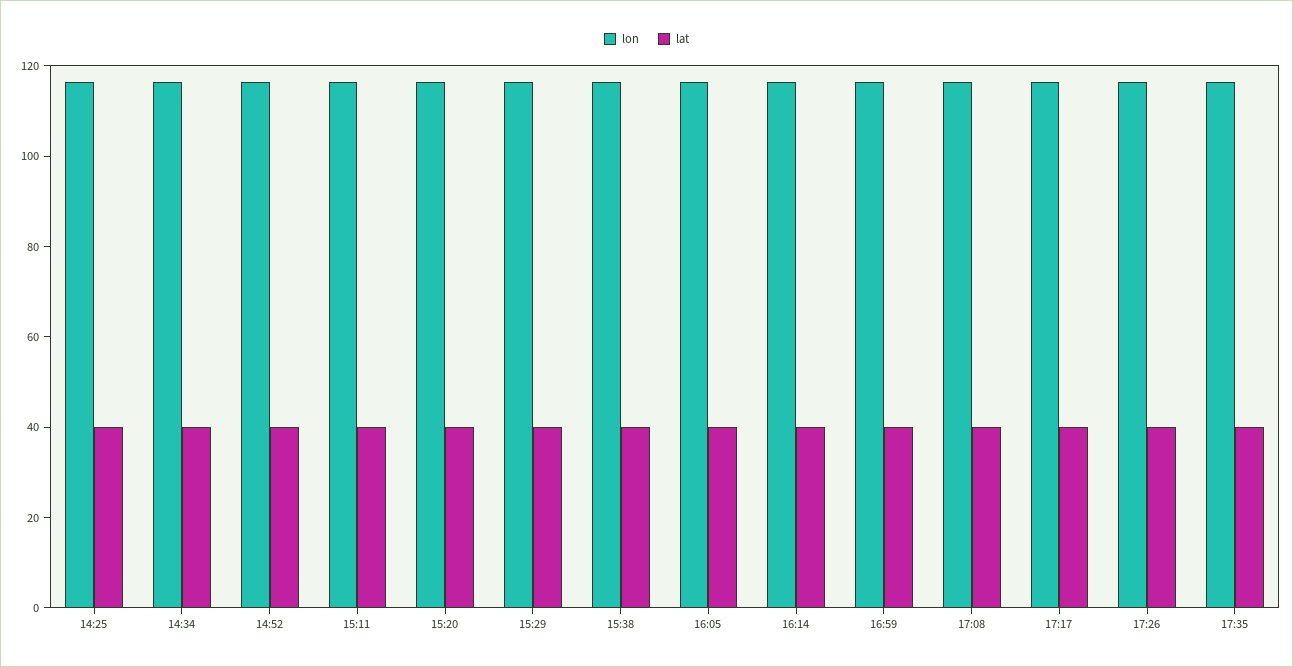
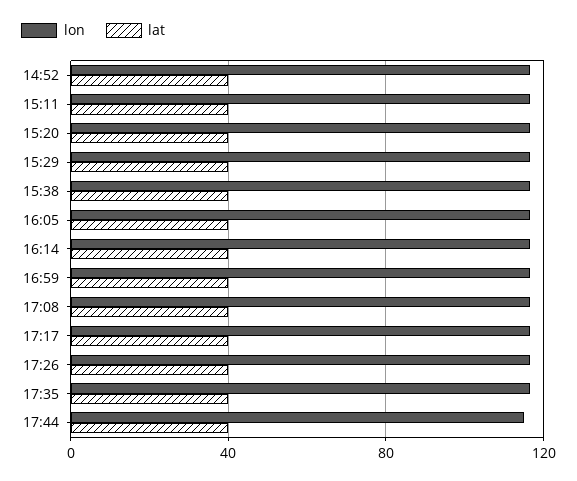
lon, 14:25: 115 -> none
lat, 14:25: 40 -> none
lon, 14:34: 115 -> none
lat, 14:34: 40 -> none
lon, 17:44: none -> 115
lat, 17:44: none -> 40

